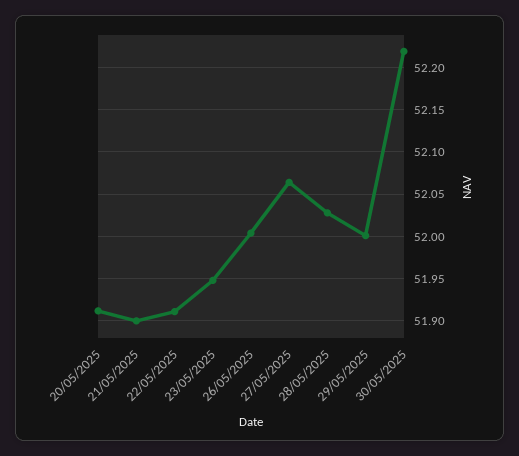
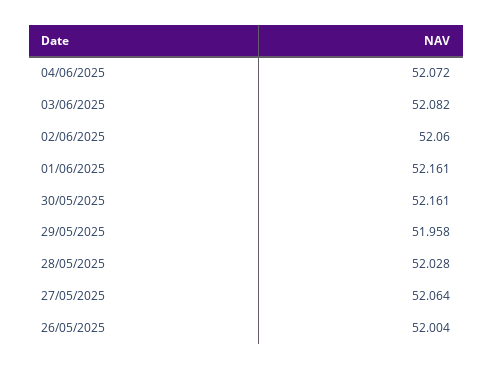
20/05/2025: 51.91 -> none
21/05/2025: 51.9 -> none
22/05/2025: 51.91 -> none
23/05/2025: 51.95 -> none
29/05/2025: 52 -> 51.958
30/05/2025: 52.22 -> 52.161
04/06/2025: none -> 52.072
03/06/2025: none -> 52.082
02/06/2025: none -> 52.06
01/06/2025: none -> 52.161

